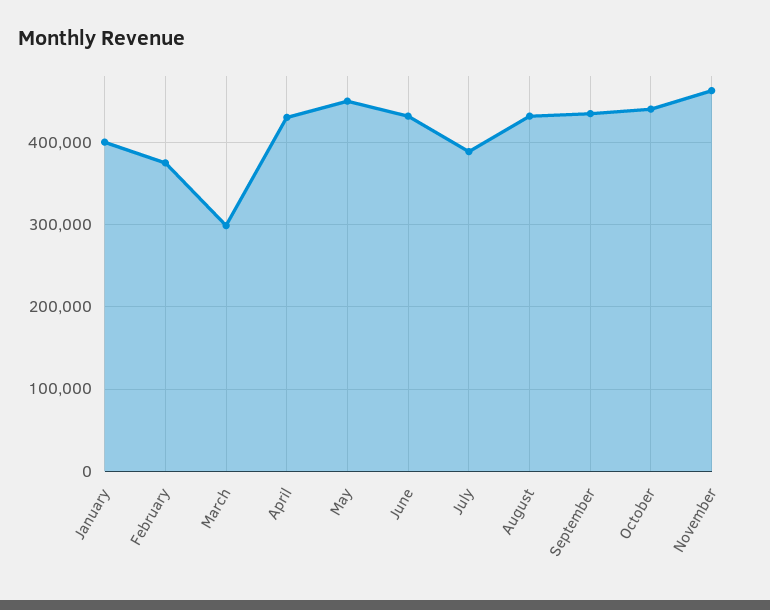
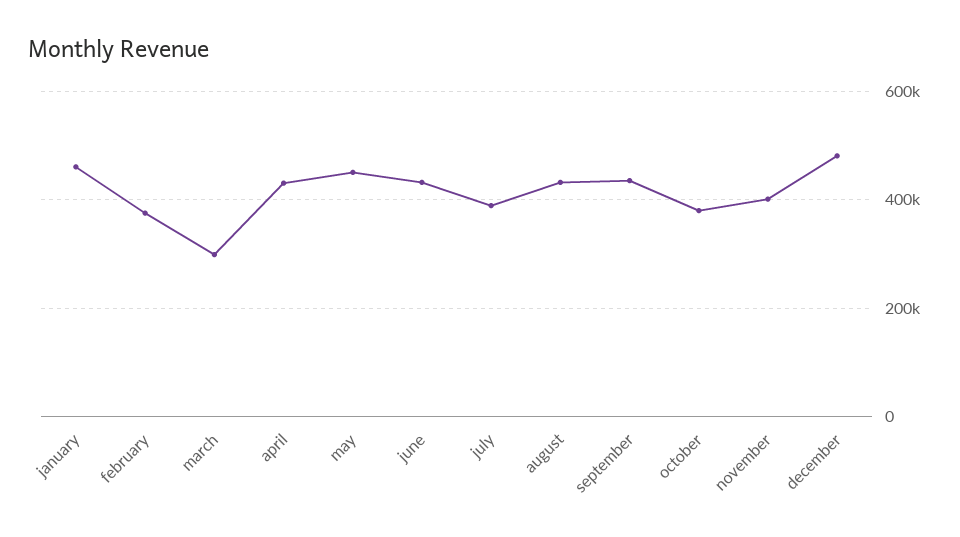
January: 400000 -> 460000
October: 440000 -> 380000
November: 460000 -> 400000
december: none -> 480000

